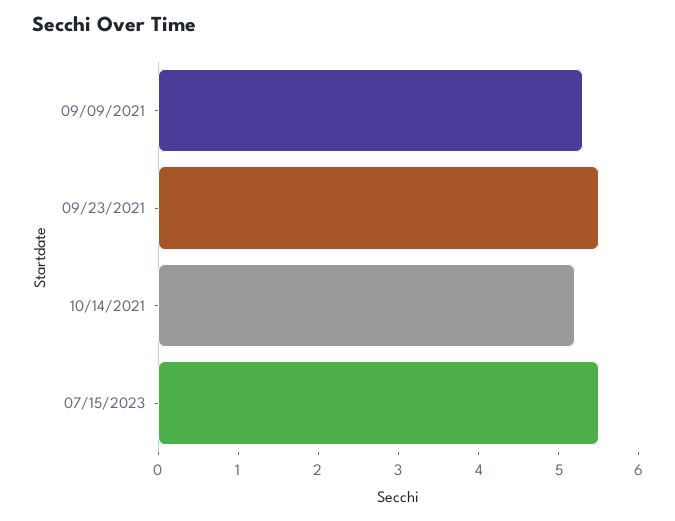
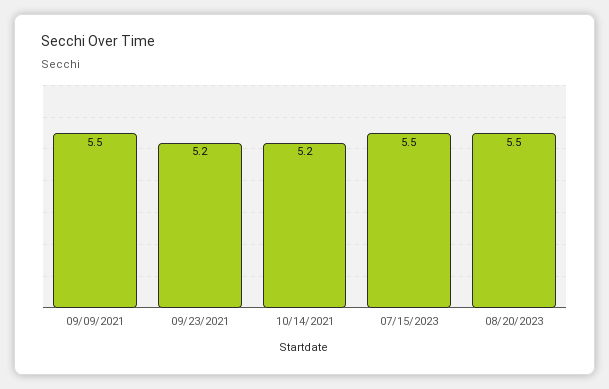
09/09/2021: 5.3 -> 5.5
09/23/2021: 5.5 -> 5.2
08/20/2023: none -> 5.5

